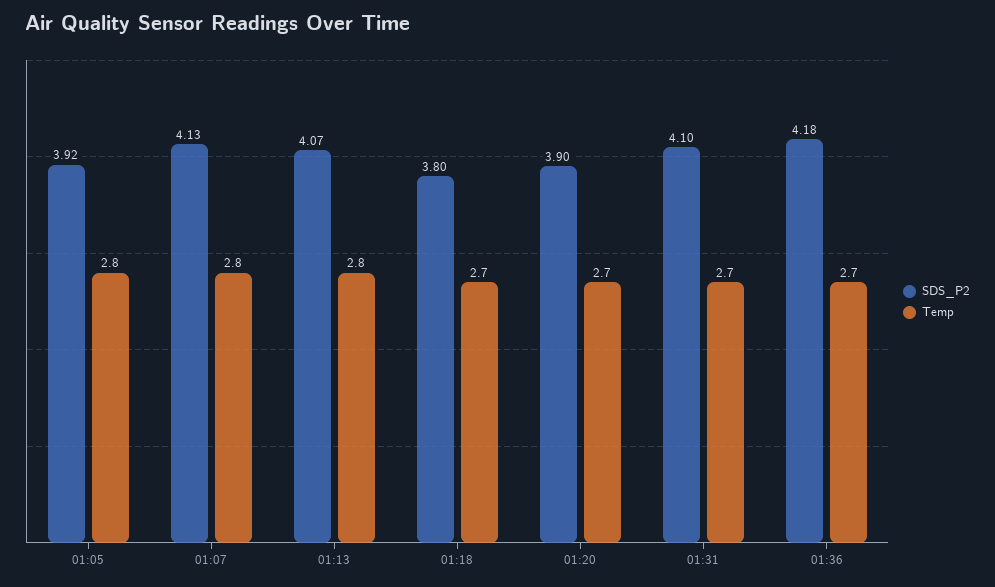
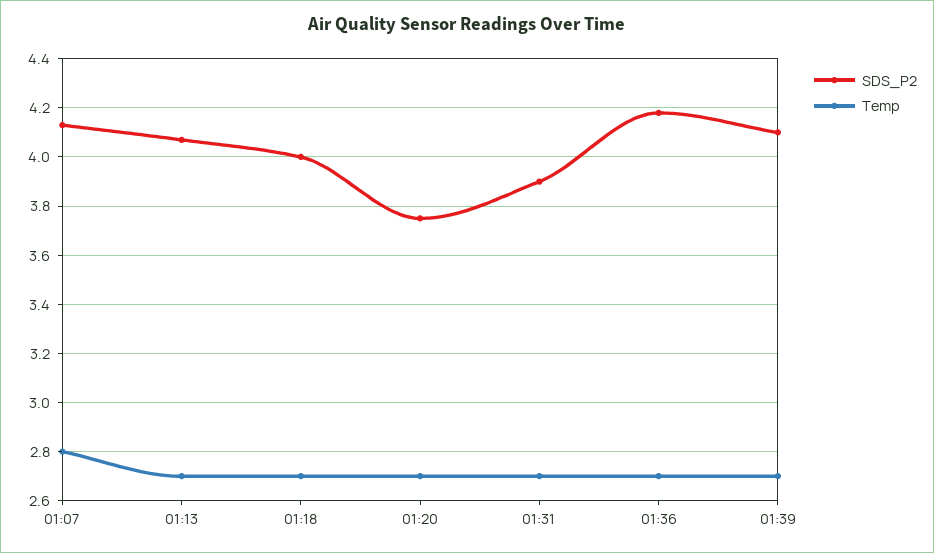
SDS_P2, 01:05: 3.92 -> none
Temp, 01:05: 2.8 -> none
Temp, 01:13: 2.8 -> 2.7
SDS_P2, 01:18: 3.8 -> 4
SDS_P2, 01:20: 3.9 -> 3.75
SDS_P2, 01:31: 4.1 -> 3.9
SDS_P2, 01:39: none -> 4.1
Temp, 01:39: none -> 2.7

